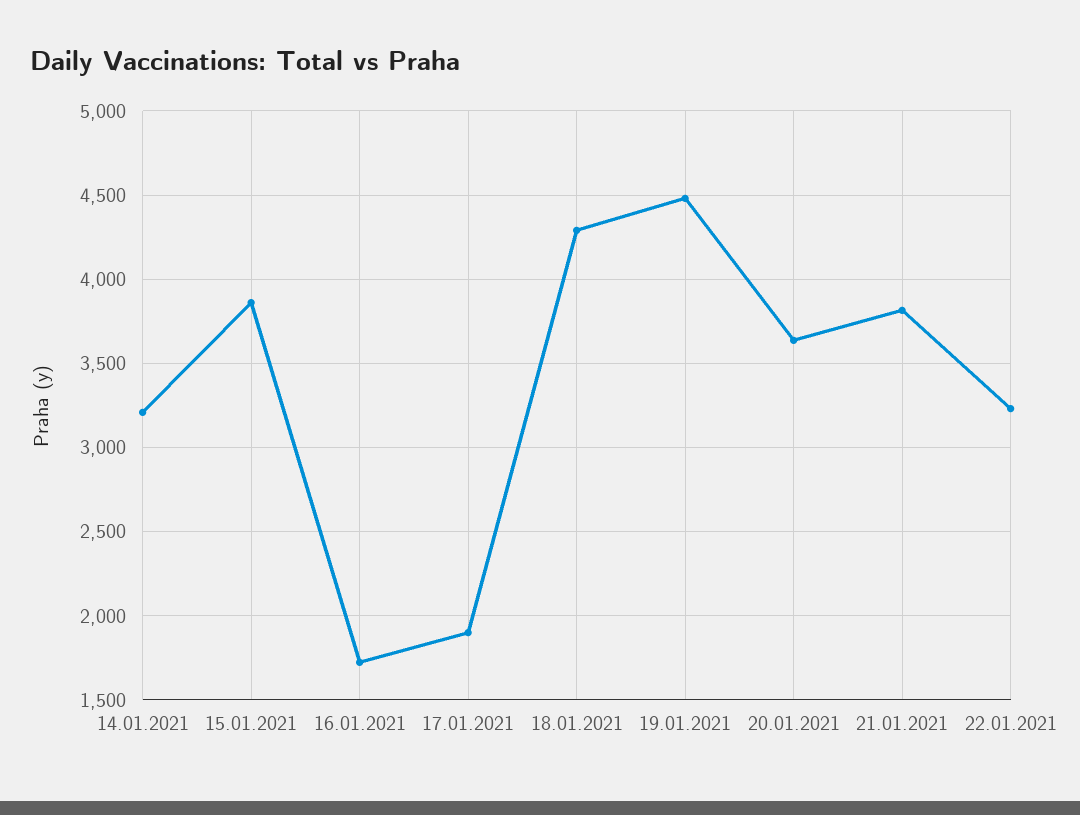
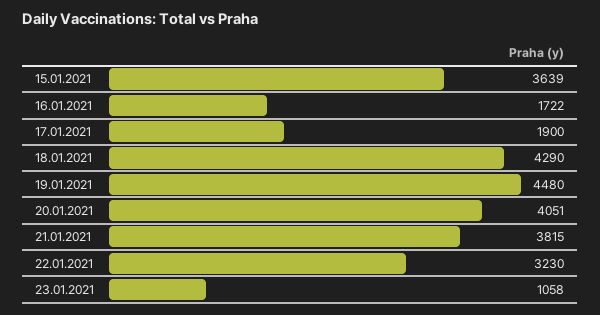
14.01.2021: 3200 -> none
15.01.2021: 3850 -> 3639
20.01.2021: 3650 -> 4051
23.01.2021: none -> 1058

